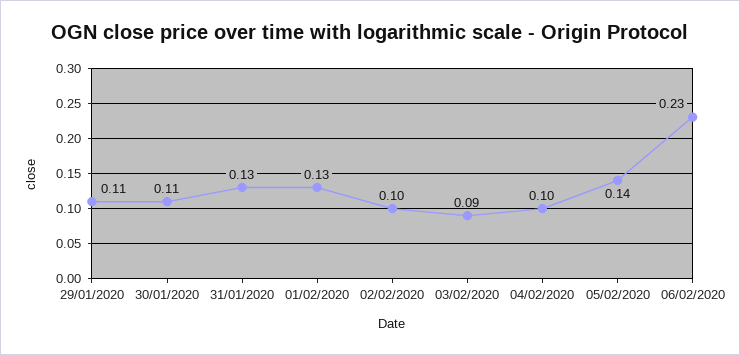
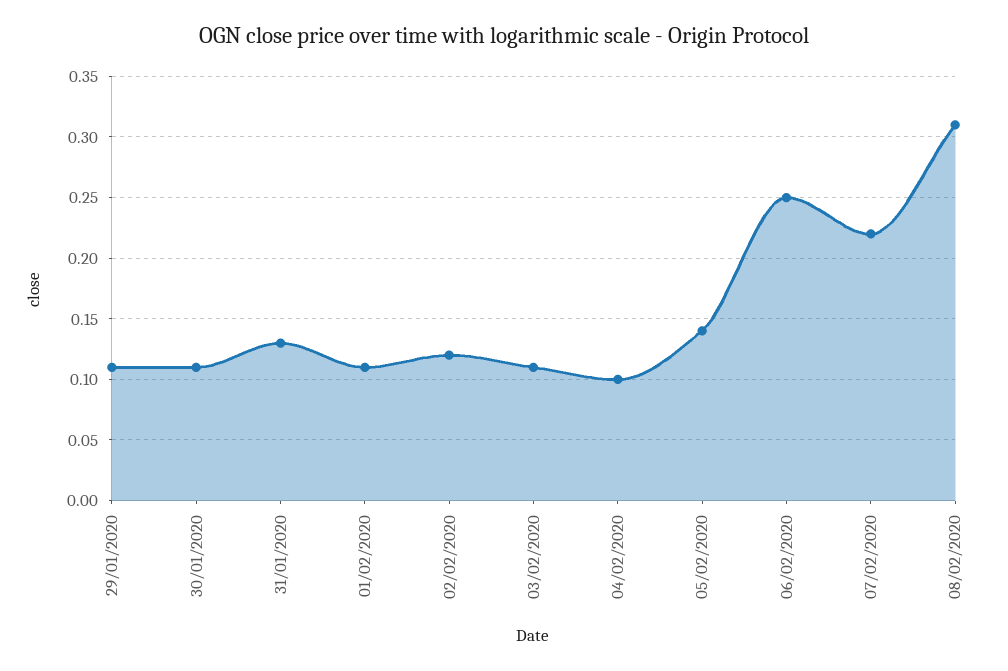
01/02/2020: 0.13 -> 0.11
02/02/2020: 0.1 -> 0.12
03/02/2020: 0.09 -> 0.11
06/02/2020: 0.23 -> 0.25
07/02/2020: none -> 0.22
08/02/2020: none -> 0.31

